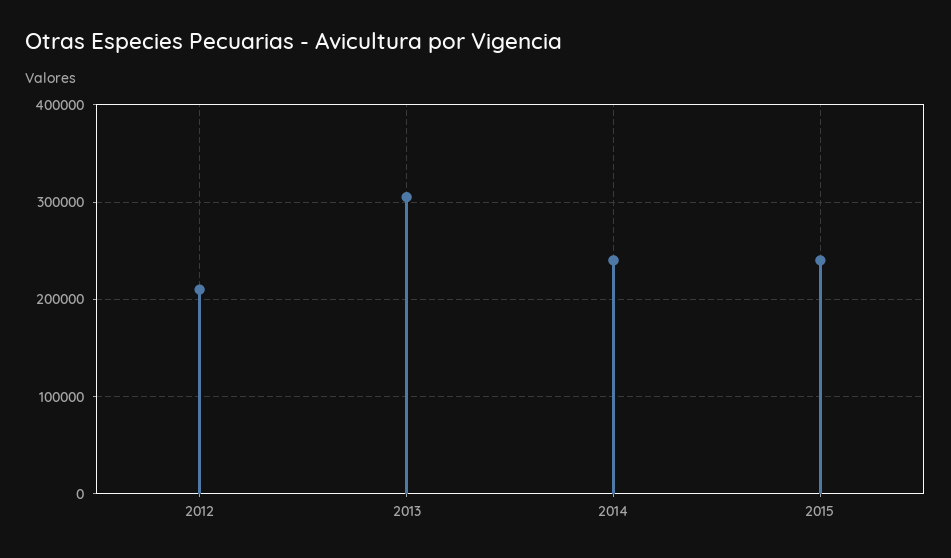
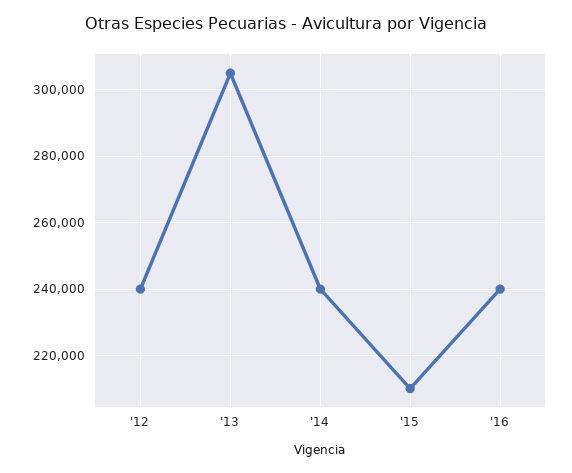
2012: 210000 -> 240000
2015: 240000 -> 210000
'16: none -> 240000

